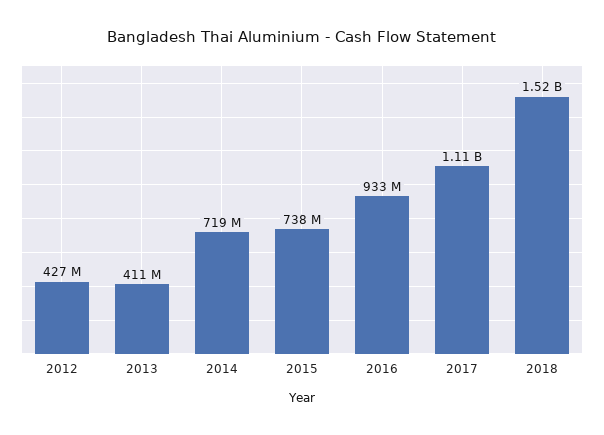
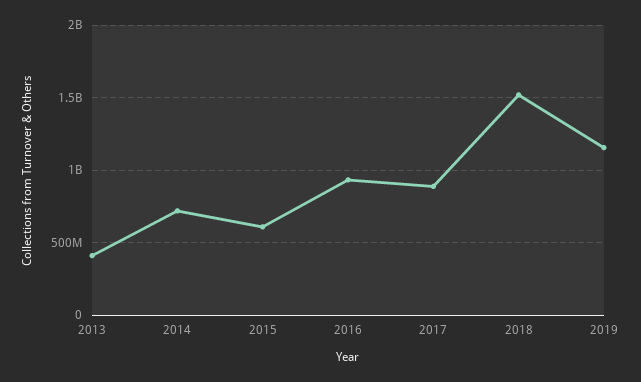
2012: 427000000 -> none
2015: 738000000 -> 600000000
2017: 1110000000 -> 900000000
2019: none -> 1150000000

